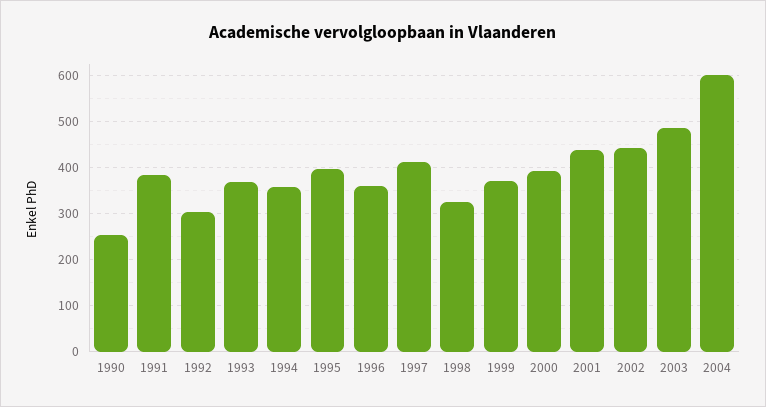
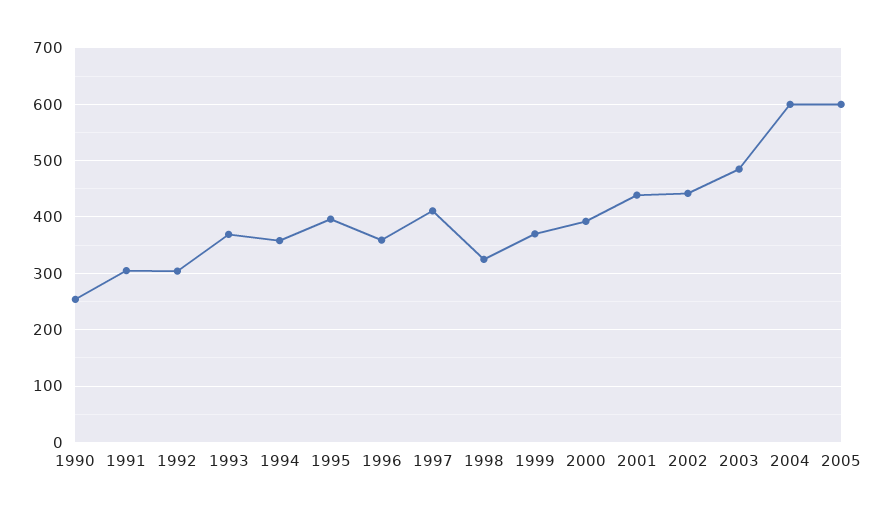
1991: 380 -> 300
2005: none -> 600

